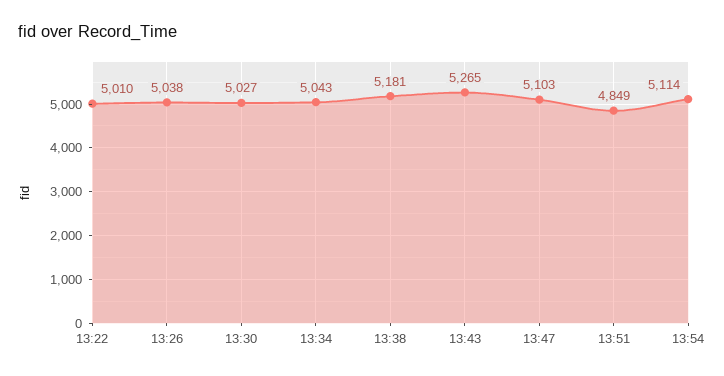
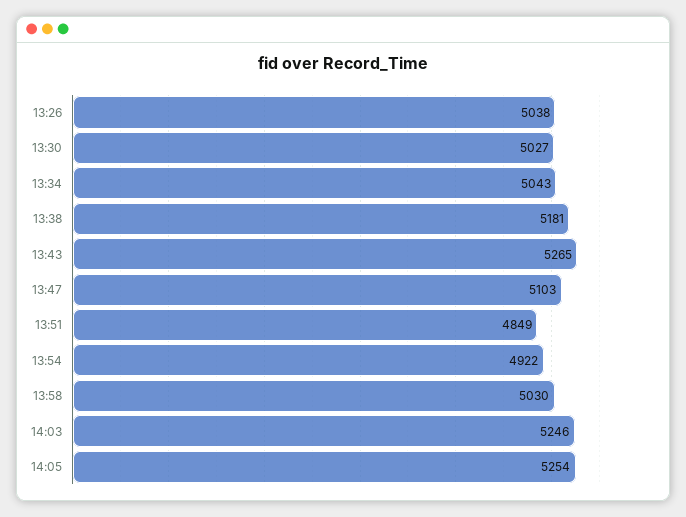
13:22: 5010 -> none
13:54: 5114 -> 4922
13:58: none -> 5030
14:03: none -> 5246
14:05: none -> 5254

